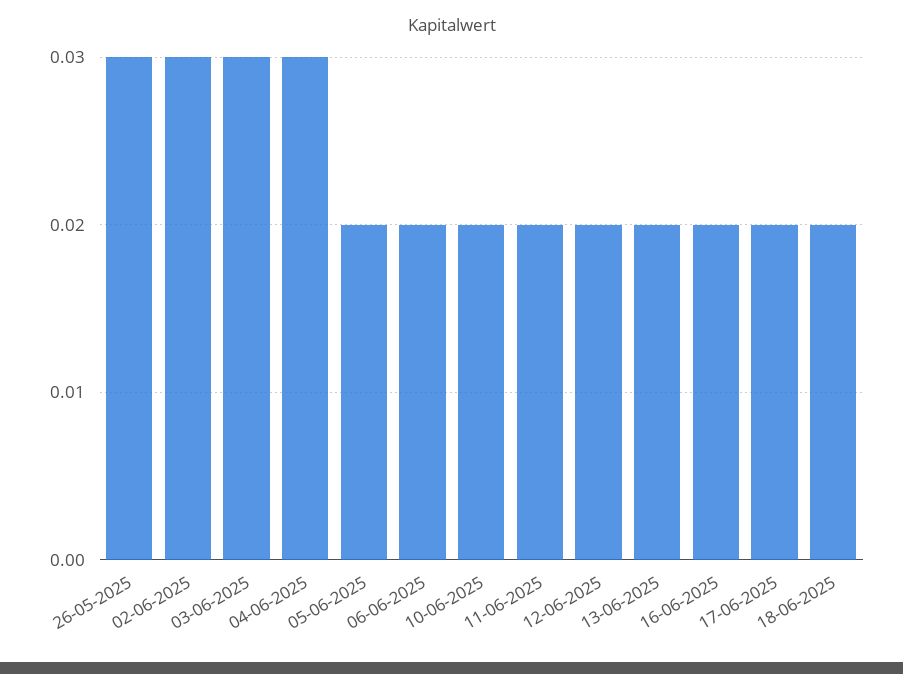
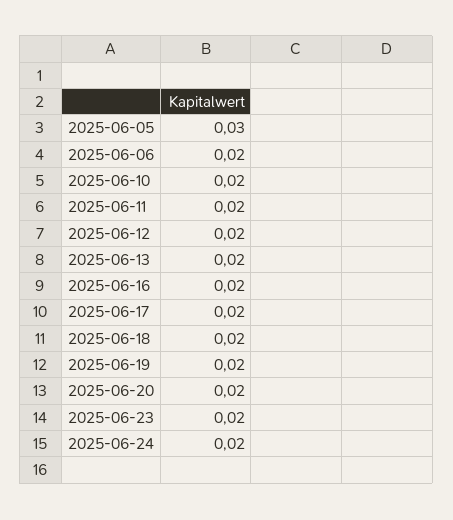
26-05-2025: 0.03 -> none
02-06-2025: 0.03 -> none
03-06-2025: 0.03 -> none
04-06-2025: 0.03 -> none
05-06-2025: 0.02 -> 0.03
2025-06-19: none -> 0.02
2025-06-20: none -> 0.02
2025-06-23: none -> 0.02
2025-06-24: none -> 0.02

